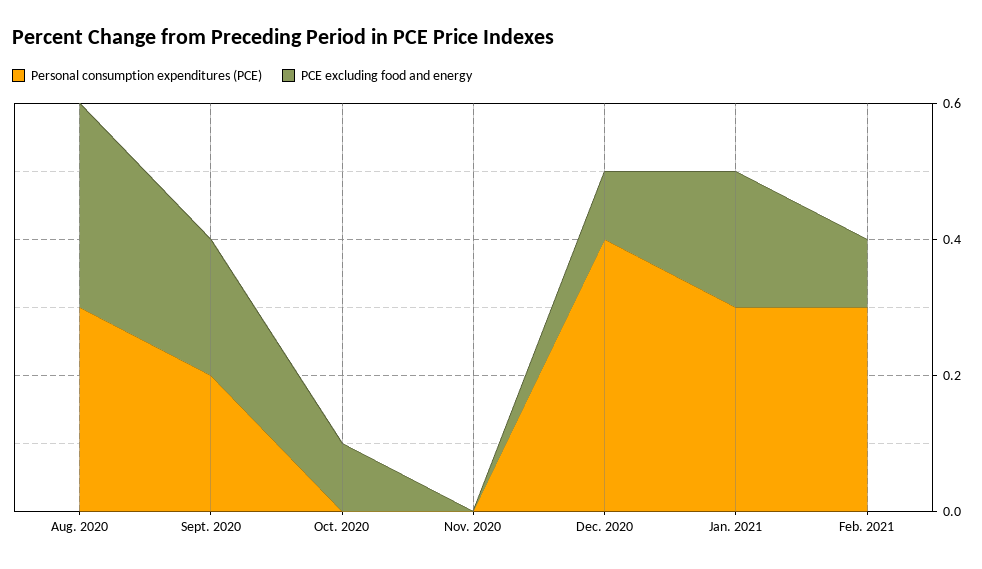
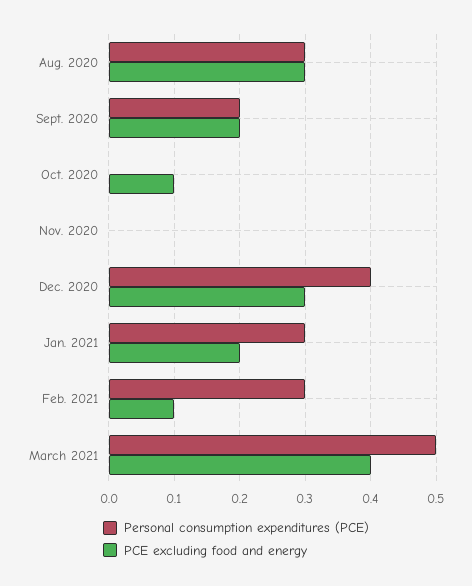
PCE excluding food and energy, Dec. 2020: 0.1 -> 0.3
Personal consumption expenditures (PCE), March 2021: none -> 0.5
PCE excluding food and energy, March 2021: none -> 0.4

